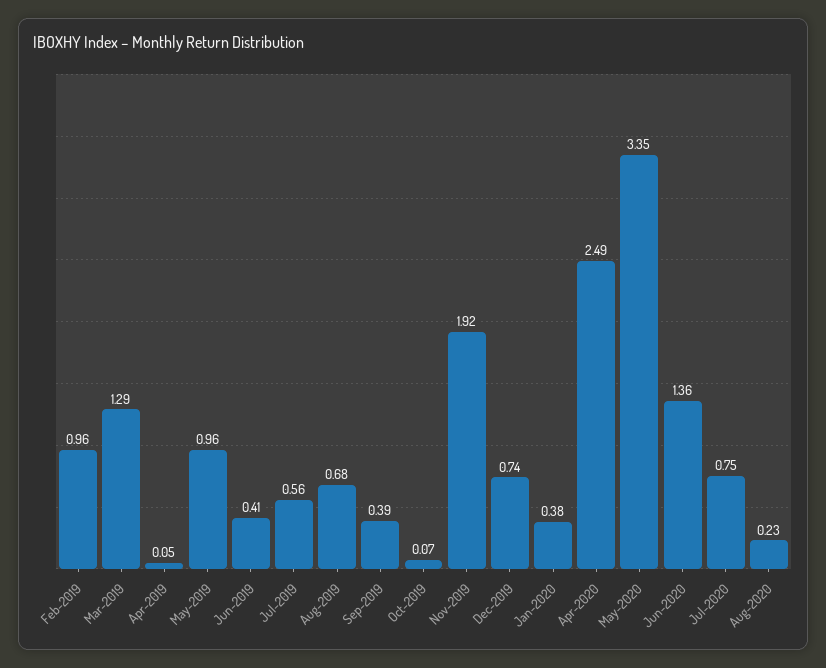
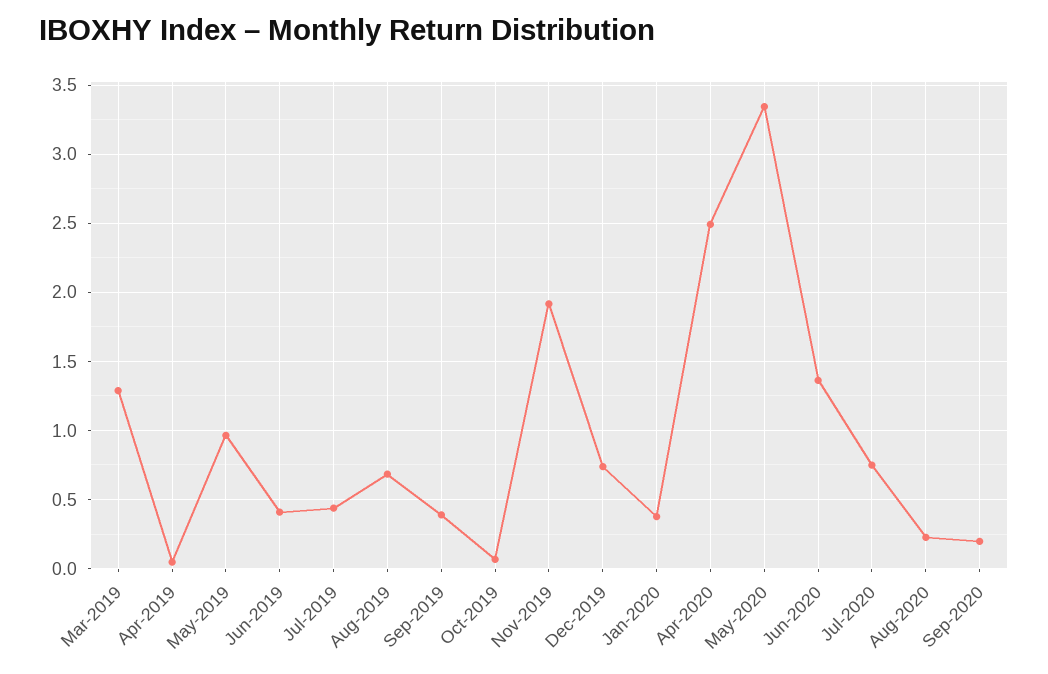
Feb-2019: 0.96 -> none
Jul-2019: 0.56 -> 0.45
Sep-2020: none -> 0.2

